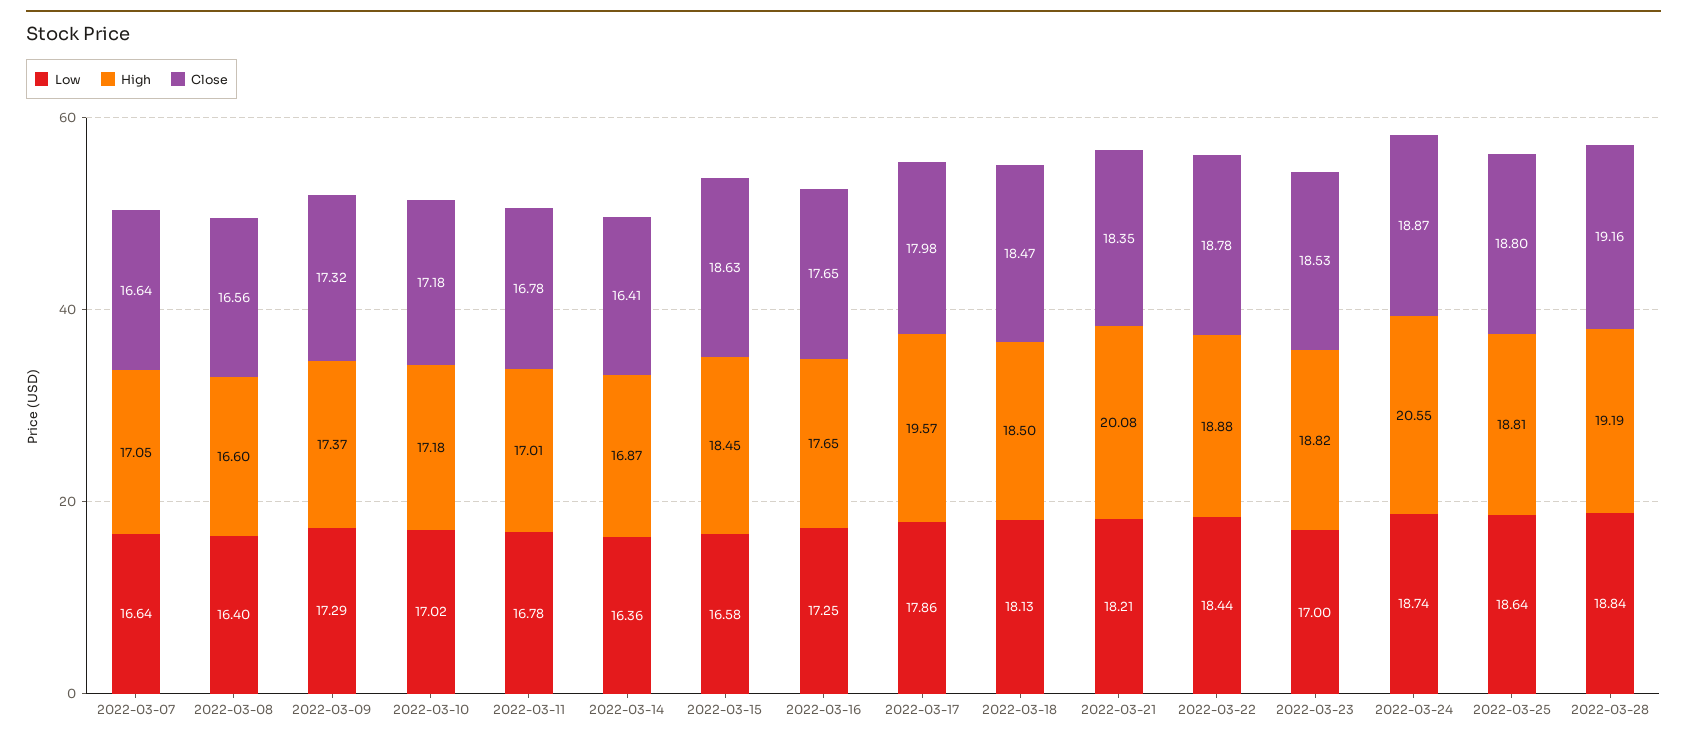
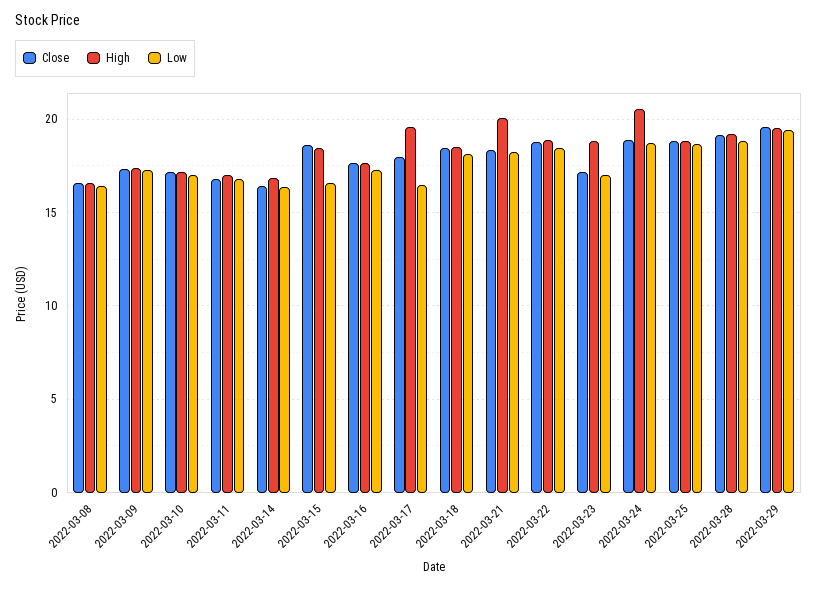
Low, 2022-03-07: 16.64 -> none
High, 2022-03-07: 17.05 -> none
Close, 2022-03-07: 16.64 -> none
Low, 2022-03-17: 17.86 -> 16.5
Close, 2022-03-23: 18.53 -> 17
Close, 2022-03-29: none -> 19.5
High, 2022-03-29: none -> 19.5
Low, 2022-03-29: none -> 19.5

